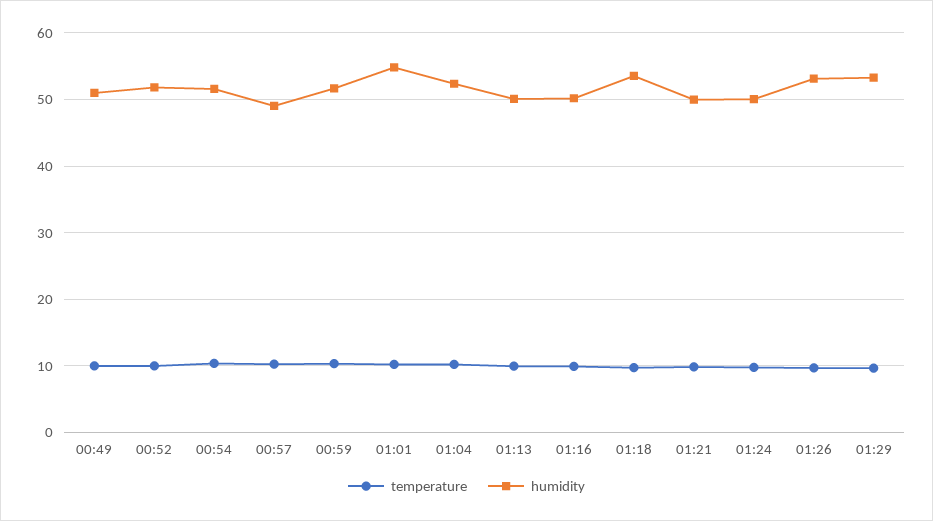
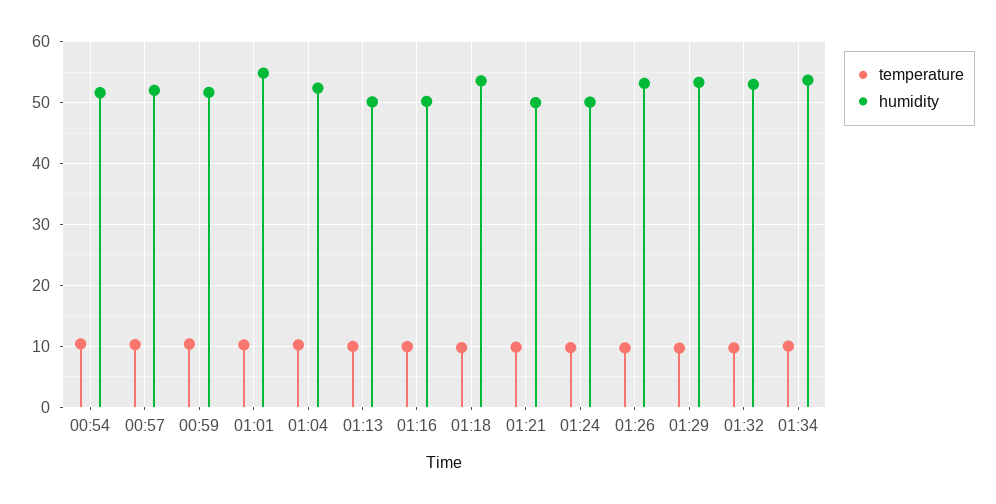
temperature, 00:49: 10 -> none
humidity, 00:49: 51 -> none
temperature, 00:52: 10 -> none
humidity, 00:52: 52 -> none
humidity, 00:57: 49 -> 52
temperature, 01:32: none -> 10
humidity, 01:32: none -> 53
temperature, 01:34: none -> 10
humidity, 01:34: none -> 54

